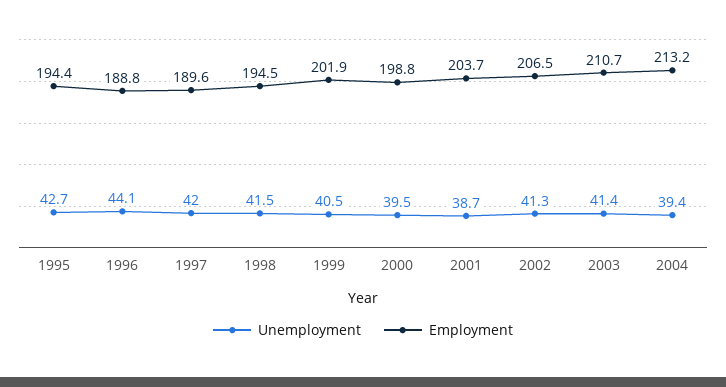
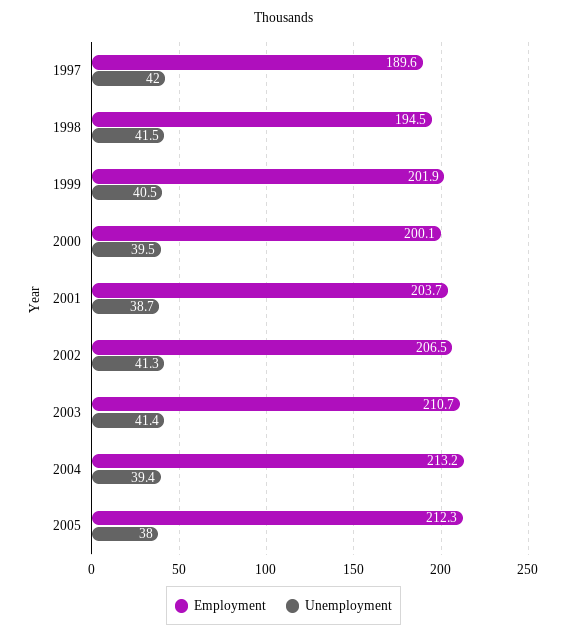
Unemployment, 1995: 42.7 -> none
Employment, 1995: 194.4 -> none
Unemployment, 1996: 44.1 -> none
Employment, 1996: 188.8 -> none
Employment, 2000: 198.8 -> 200.1
Employment, 2005: none -> 212.3
Unemployment, 2005: none -> 38

